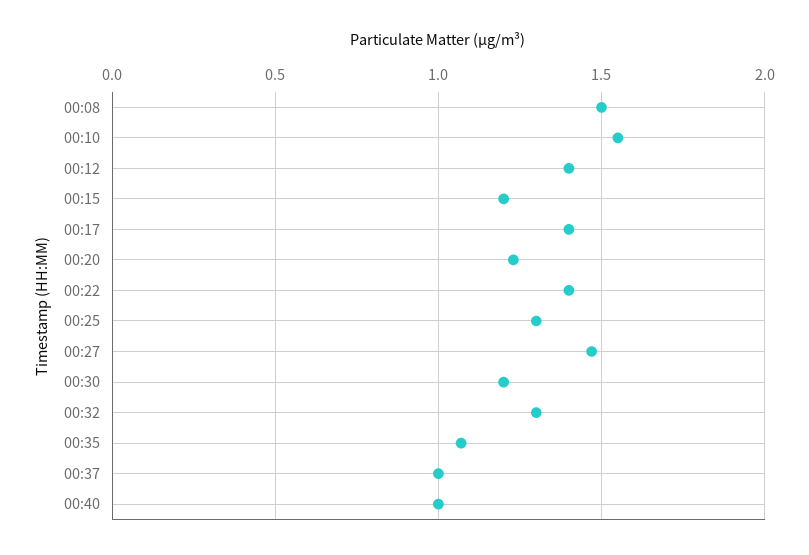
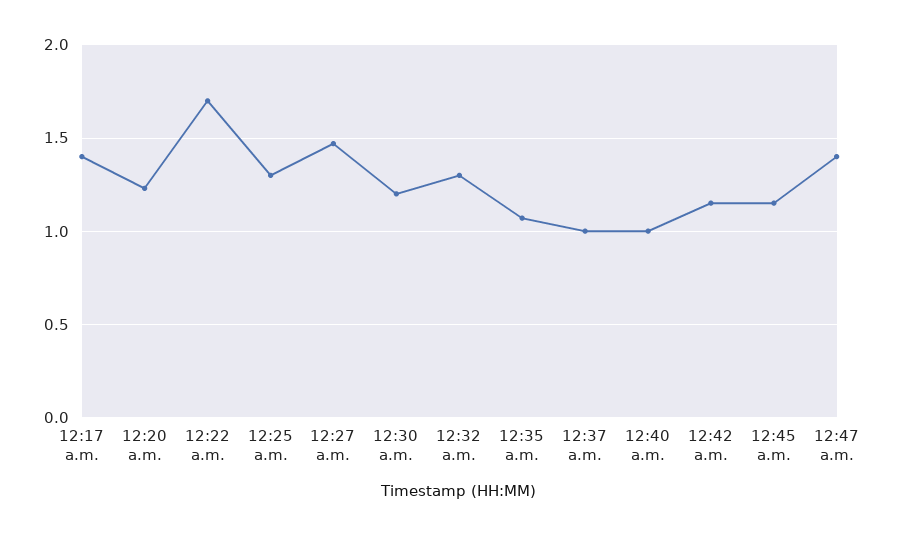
00:08: 1.5 -> none
00:10: 1.55 -> none
00:12: 1.4 -> none
00:15: 1.2 -> none
00:22: 1.4 -> 1.7
12:42 a.m.: none -> 1.15
12:45 a.m.: none -> 1.15
12:47 a.m.: none -> 1.4

